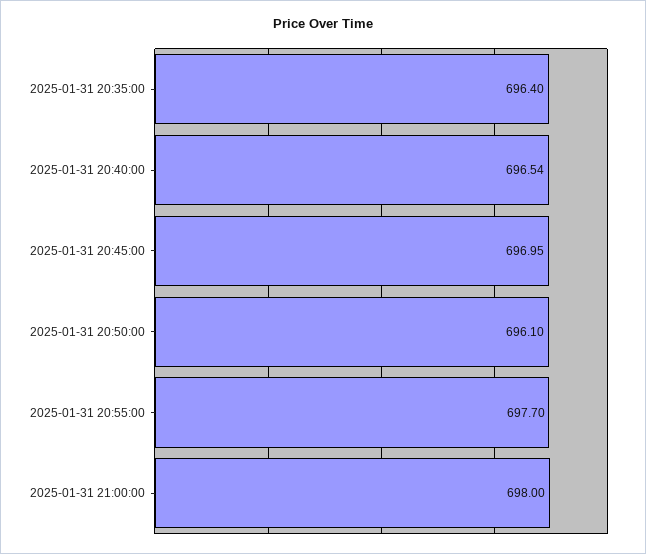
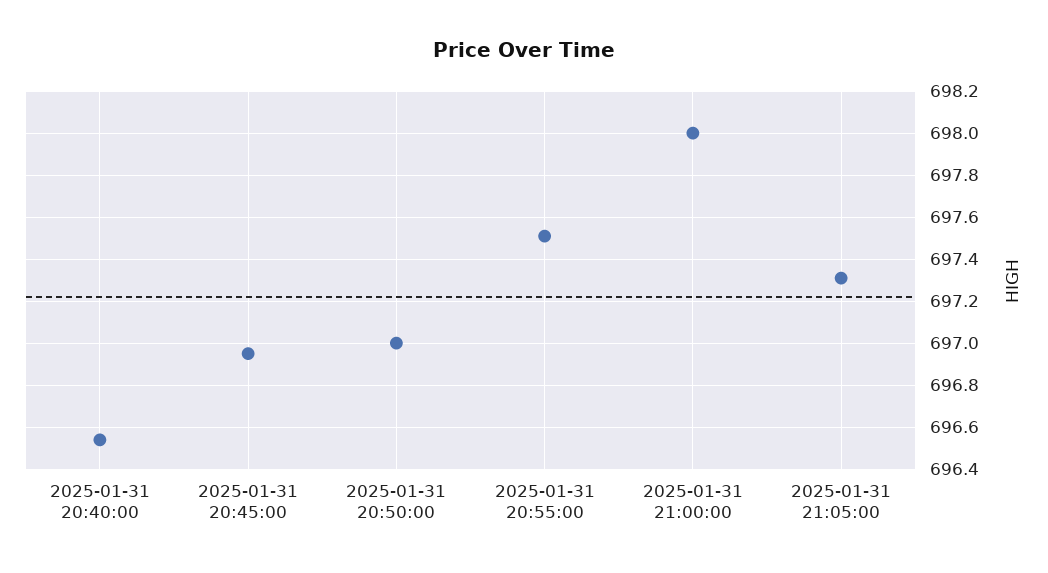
2025-01-31 20:35:00: 696.4 -> none
2025-01-31 20:50:00: 696.1 -> 697
2025-01-31 20:55:00: 697.7 -> 697.5
2025-01-31 21:05:00: none -> 697.3

